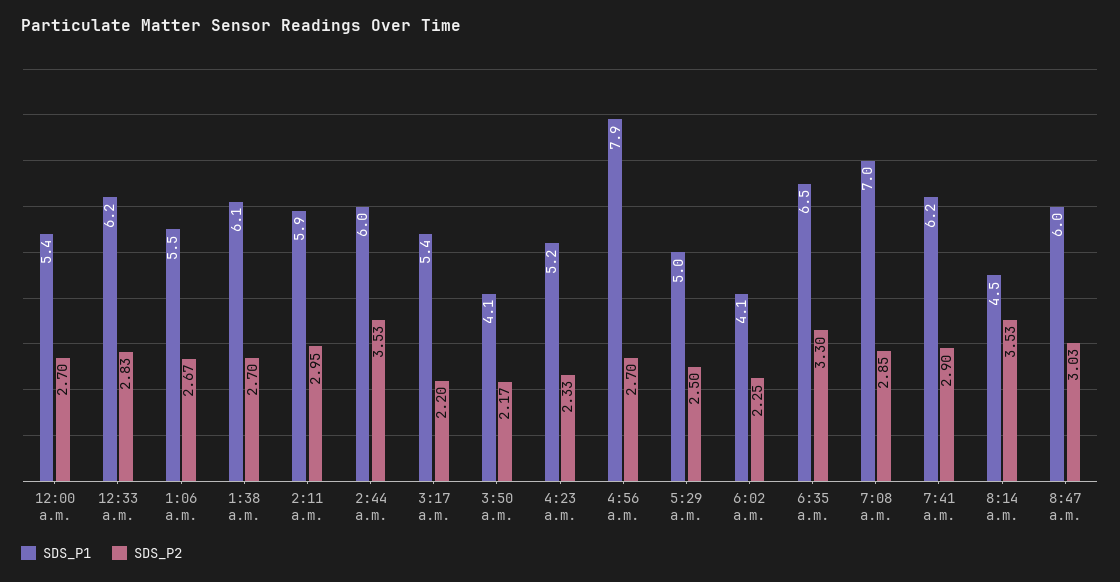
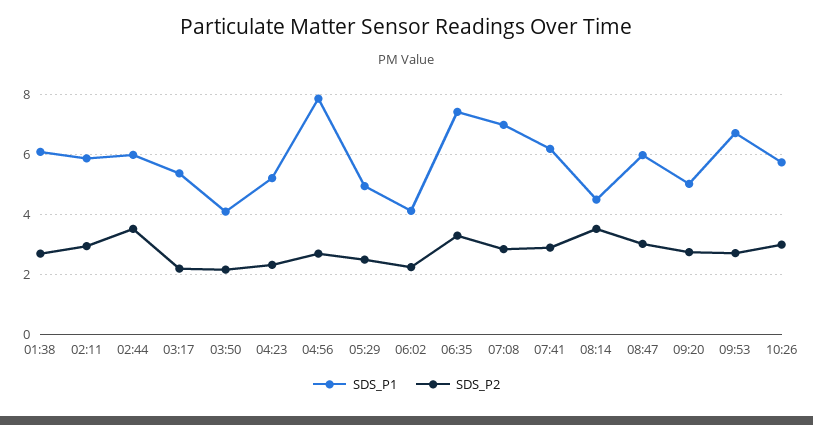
SDS_P1, 12:00 a.m.: 5.4 -> none
SDS_P2, 12:00 a.m.: 2.7 -> none
SDS_P1, 12:33 a.m.: 6.2 -> none
SDS_P2, 12:33 a.m.: 2.83 -> none
SDS_P1, 1:06 a.m.: 5.5 -> none
SDS_P2, 1:06 a.m.: 2.67 -> none
SDS_P1, 6:35 a.m.: 6.5 -> 7.5
SDS_P1, 09:20: none -> 5
SDS_P2, 09:20: none -> 2.75
SDS_P1, 09:53: none -> 6.75
SDS_P2, 09:53: none -> 2.75
SDS_P1, 10:26: none -> 5.75
SDS_P2, 10:26: none -> 3

